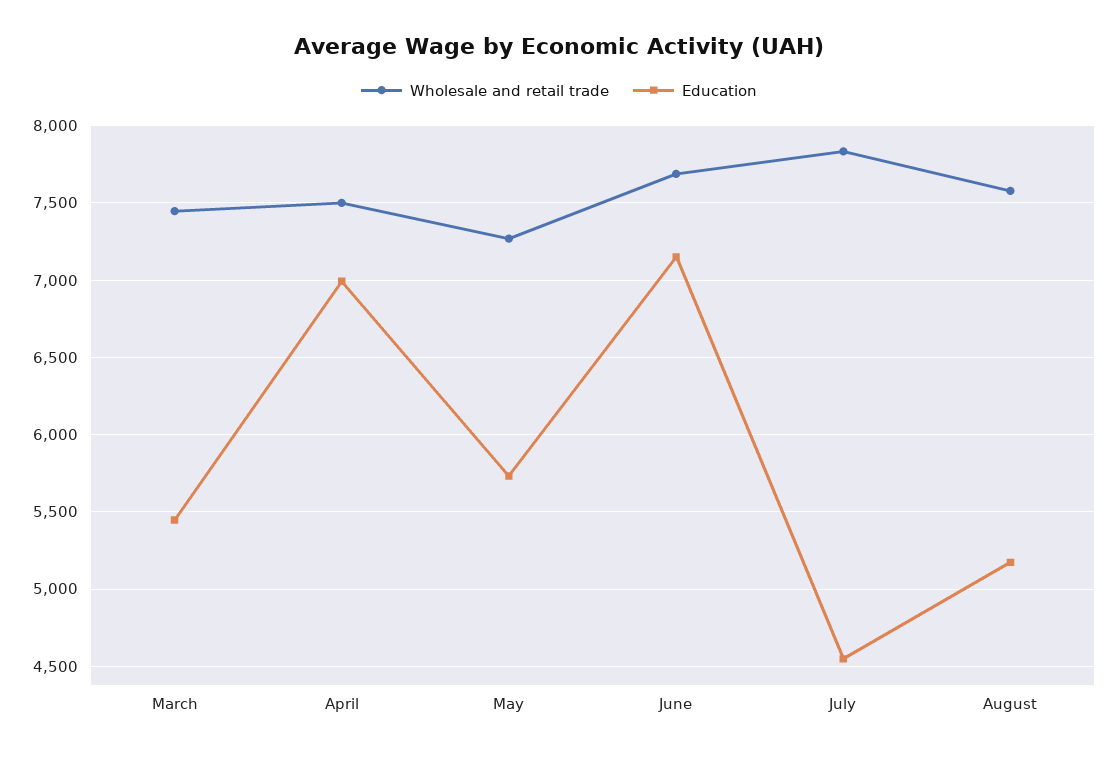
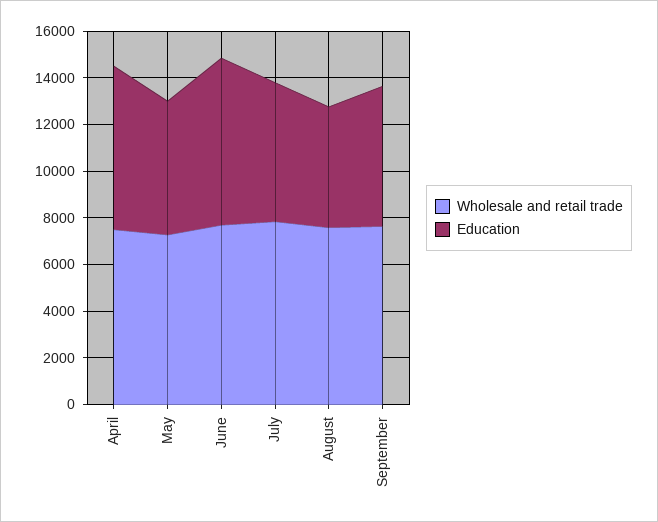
Wholesale and retail trade, March: 7450 -> none
Education, March: 5450 -> none
Education, July: 4550 -> 6000
Wholesale and retail trade, September: none -> 7500
Education, September: none -> 6000

